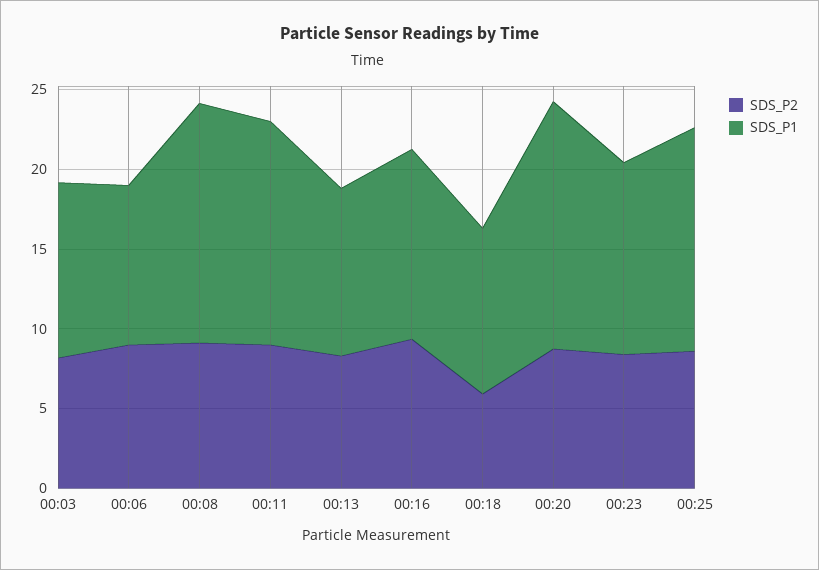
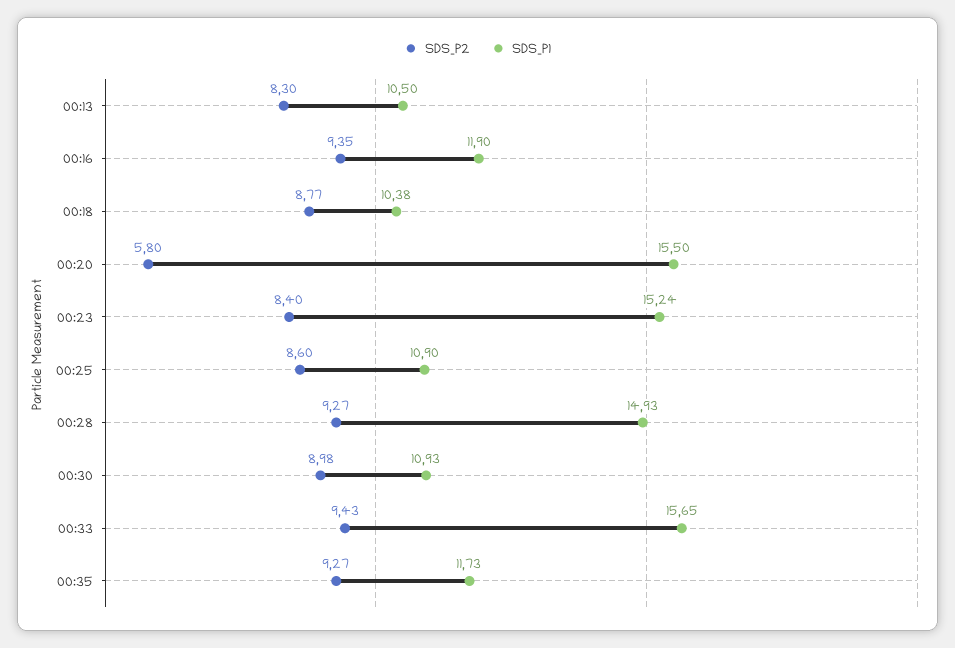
SDS_P2, 00:03: 8 -> none
SDS_P1, 00:03: 11 -> none
SDS_P2, 00:06: 9 -> none
SDS_P1, 00:06: 10 -> none
SDS_P2, 00:08: 9 -> none
SDS_P1, 00:08: 15 -> none
SDS_P2, 00:11: 9 -> none
SDS_P1, 00:11: 14 -> none
SDS_P2, 00:18: 6 -> 8.77
SDS_P2, 00:20: 9 -> 5.8
SDS_P1, 00:23: 12 -> 15.24
SDS_P1, 00:25: 14 -> 10.9
SDS_P2, 00:28: none -> 9.27
SDS_P1, 00:28: none -> 14.93
SDS_P2, 00:30: none -> 8.98
SDS_P1, 00:30: none -> 10.93
SDS_P2, 00:33: none -> 9.43
SDS_P1, 00:33: none -> 15.65
SDS_P2, 00:35: none -> 9.27
SDS_P1, 00:35: none -> 11.73

